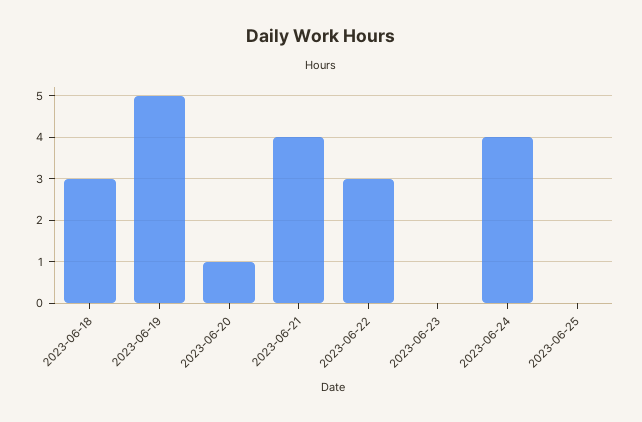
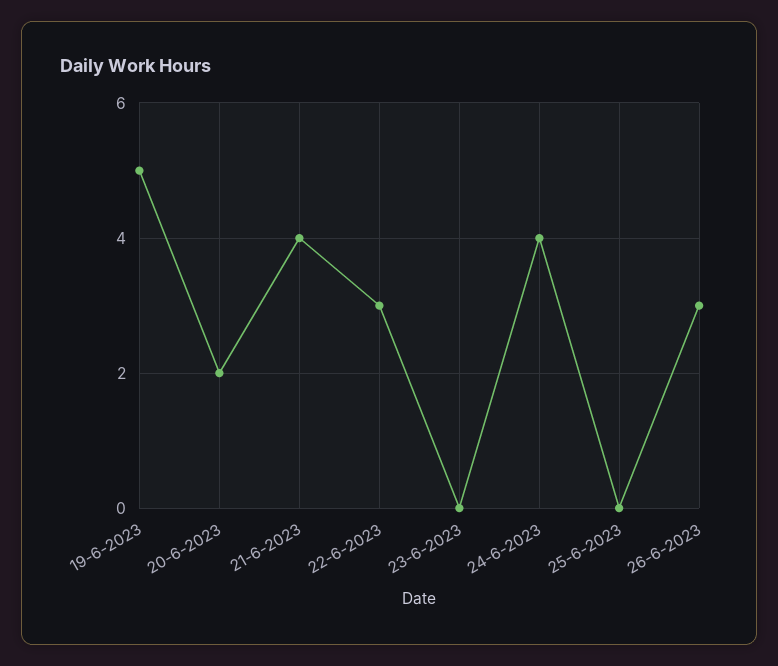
2023-06-18: 3 -> none
2023-06-20: 1 -> 2
26-6-2023: none -> 3

